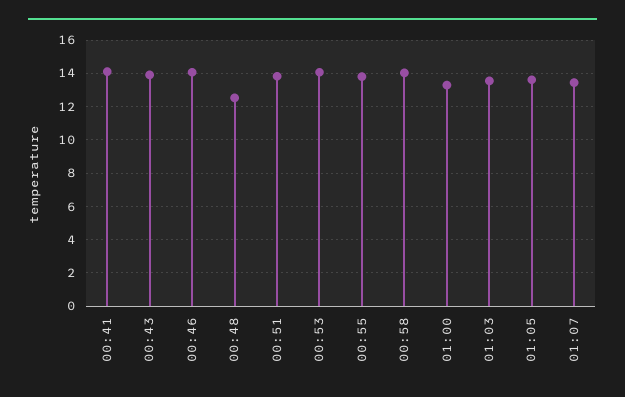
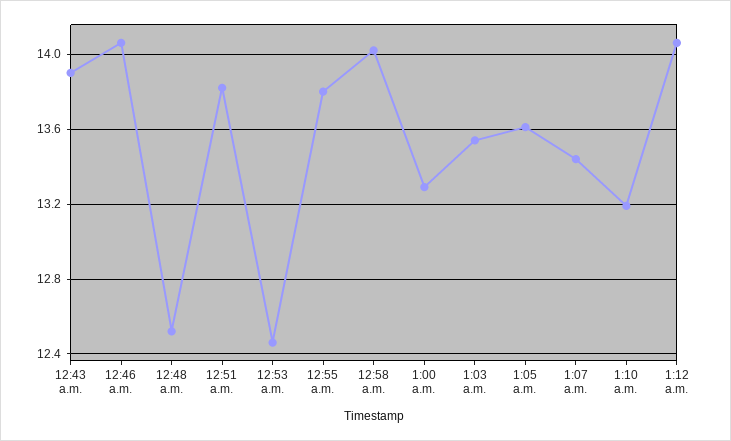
00:41: 14 -> none
00:53: 14 -> 12.45
1:10 a.m.: none -> 13.2
1:12 a.m.: none -> 14.05

